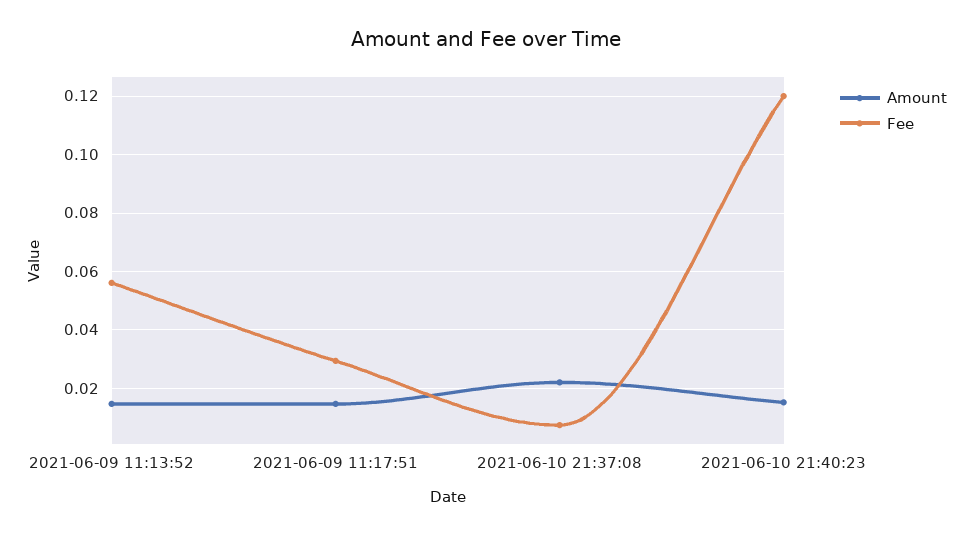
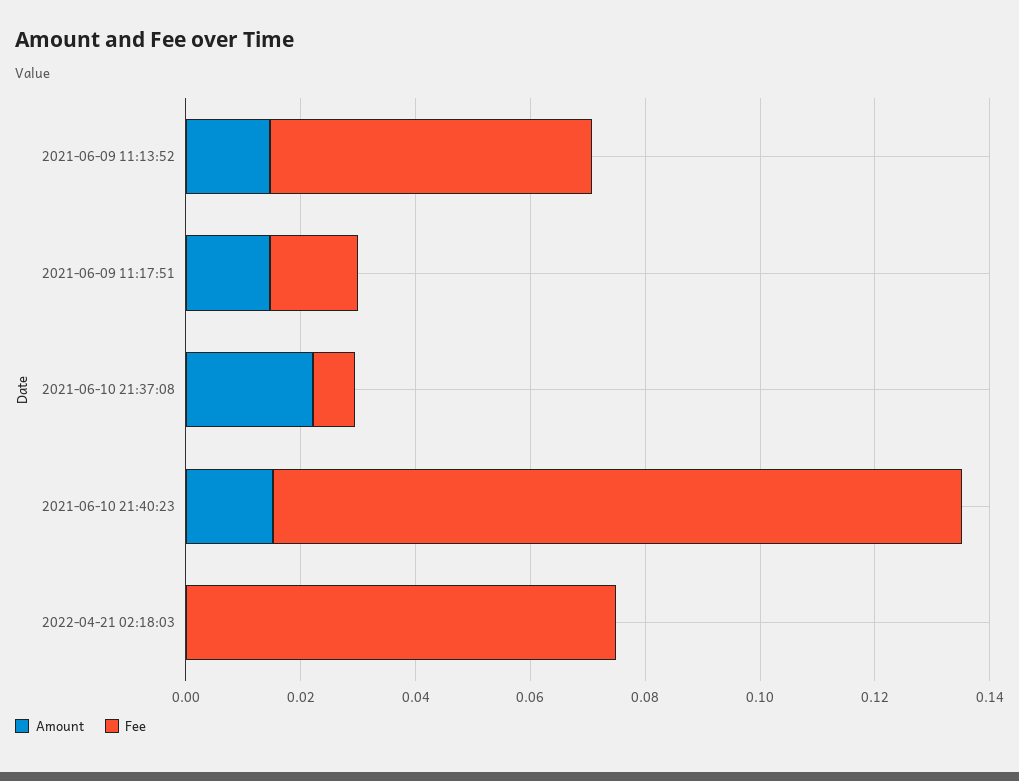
Fee, 2021-06-09 11:17:51: 0.03 -> 0.015
Amount, 2022-04-21 02:18:03: none -> 0
Fee, 2022-04-21 02:18:03: none -> 0.075

